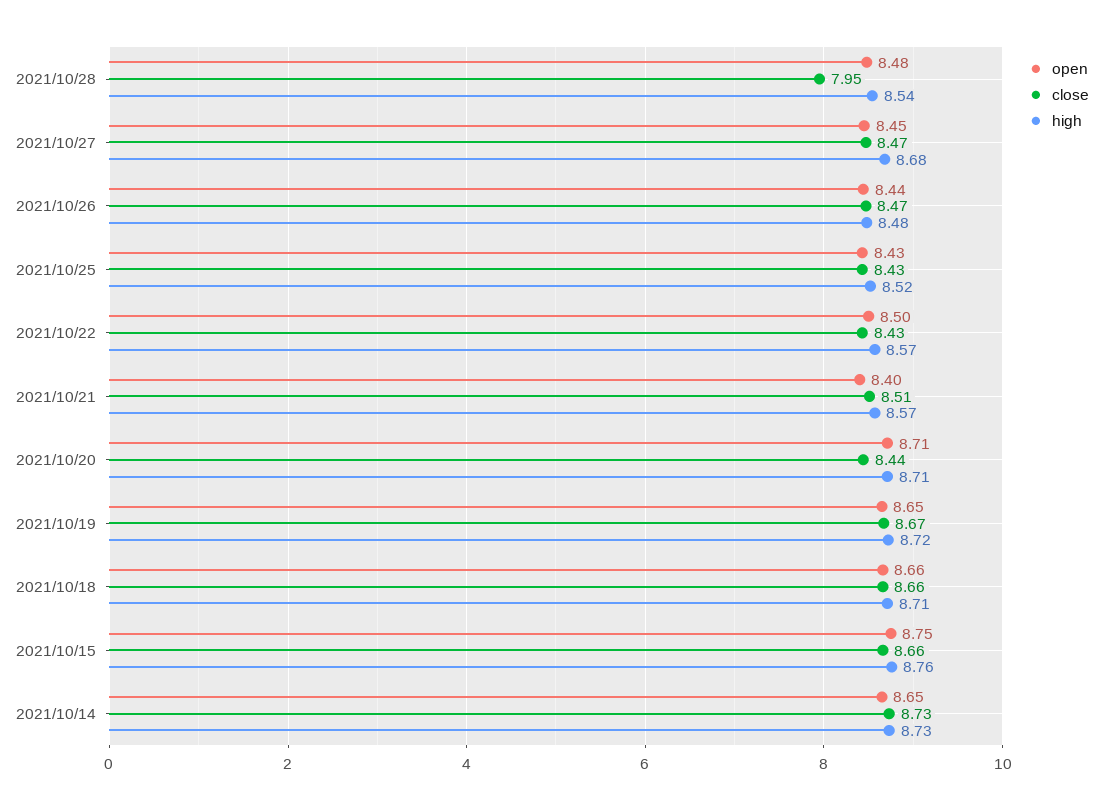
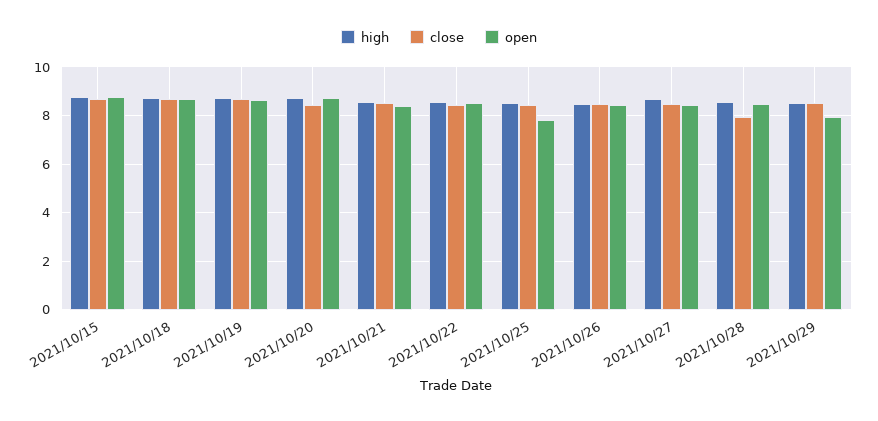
open, 2021/10/25: 8.43 -> 7.75
open, 2021/10/14: 8.65 -> none
close, 2021/10/14: 8.73 -> none
high, 2021/10/14: 8.73 -> none
high, 2021/10/29: none -> 8.5
close, 2021/10/29: none -> 8.5
open, 2021/10/29: none -> 8

